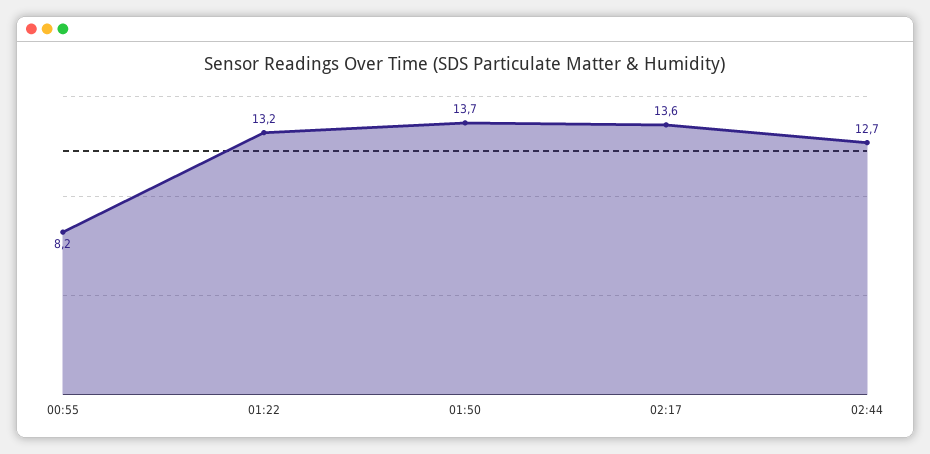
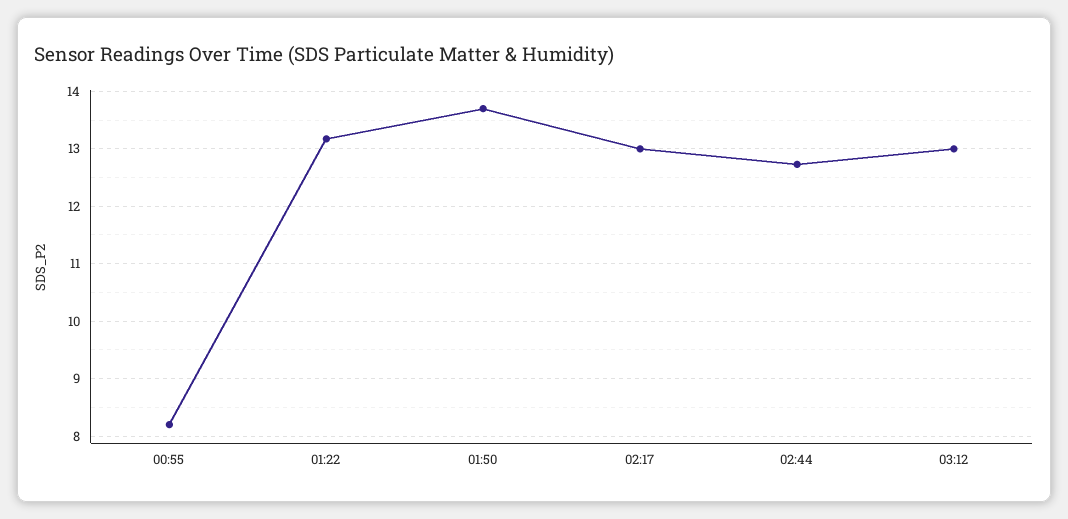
02:17: 13.6 -> 13
03:12: none -> 13

